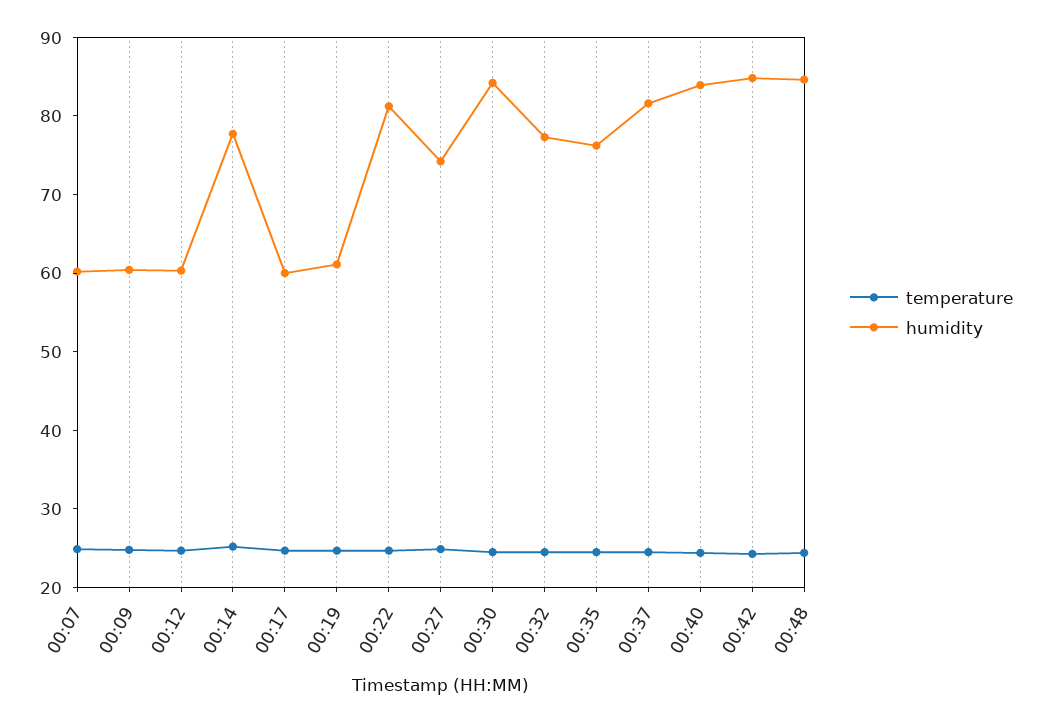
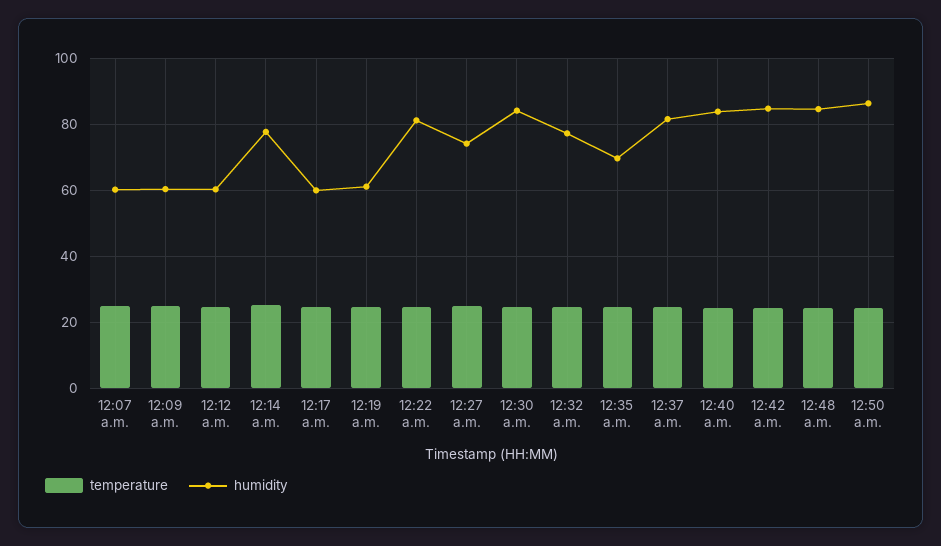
humidity, 00:35: 76 -> 70
temperature, 12:50 a.m.: none -> 24
humidity, 12:50 a.m.: none -> 86

